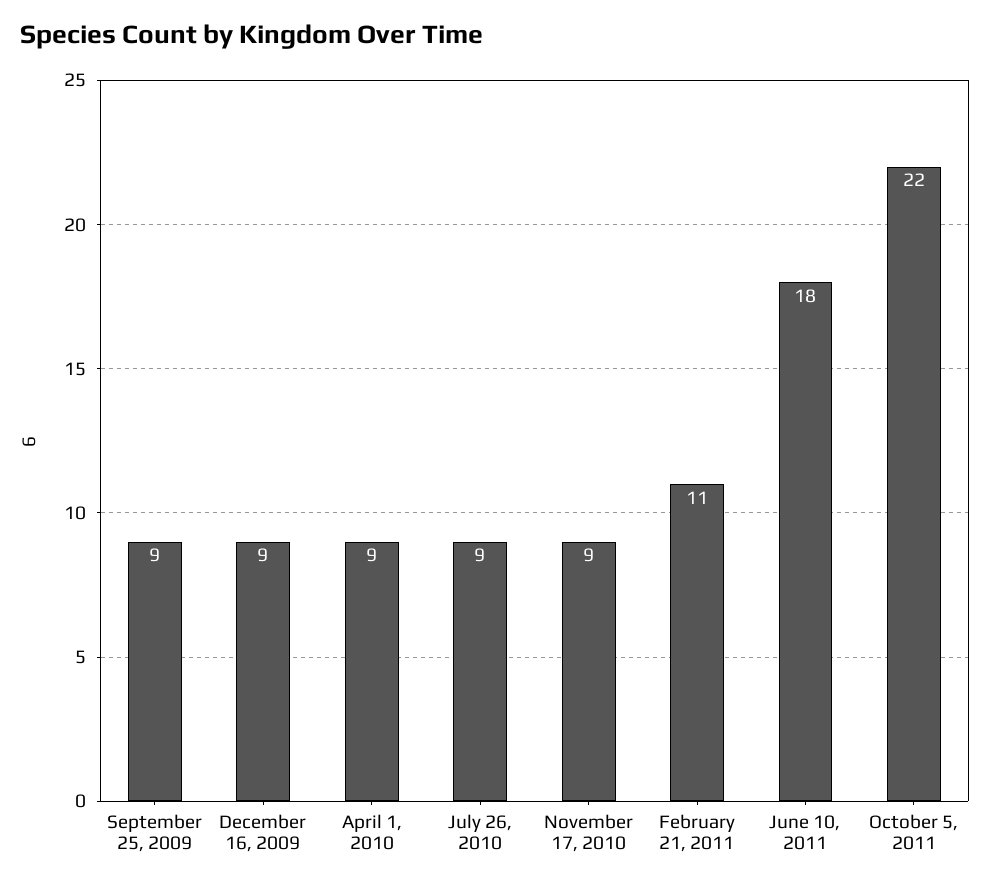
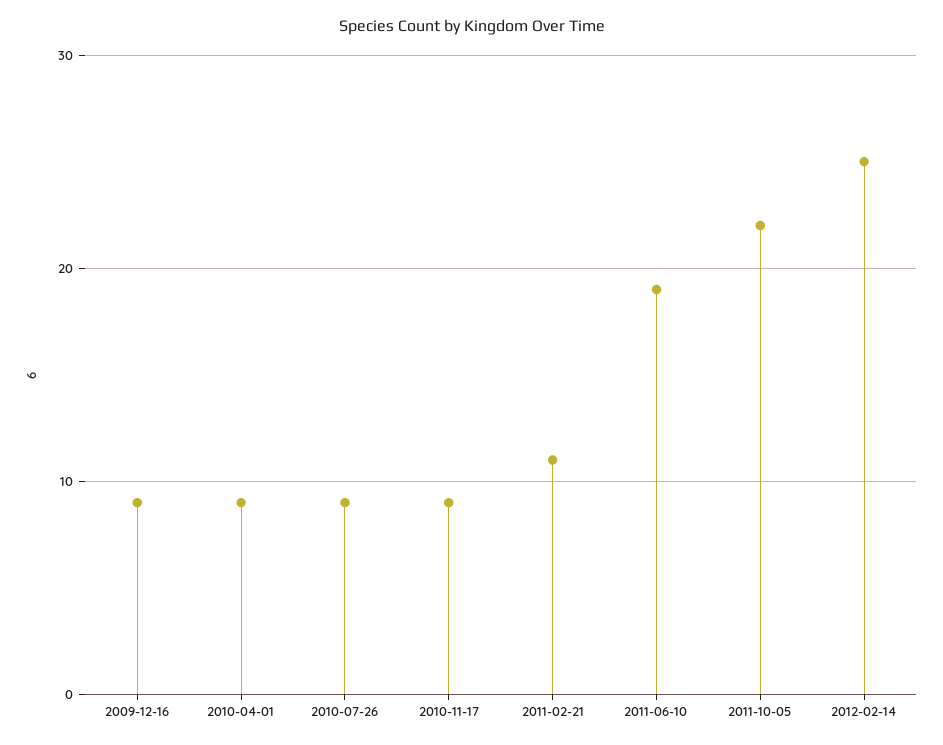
September 25, 2009: 9 -> none
June 10, 2011: 18 -> 19
2012-02-14: none -> 25

